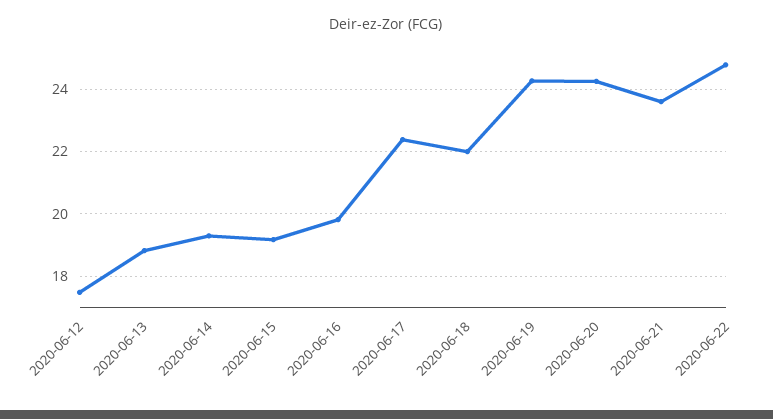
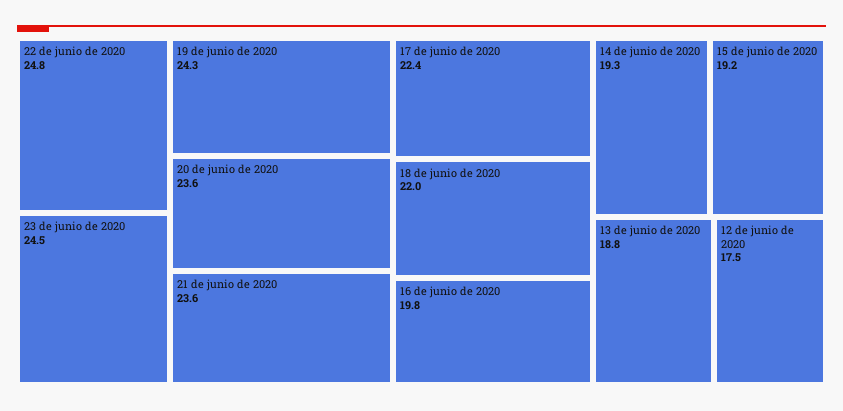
2020-06-20: 24.2 -> 23.6
23 de junio de 2020: none -> 24.5

